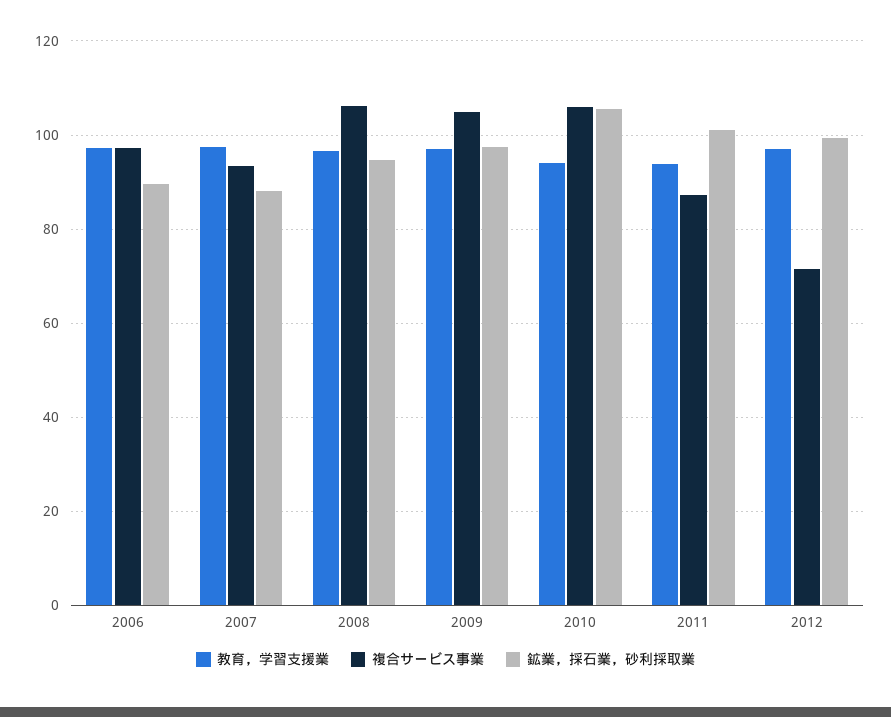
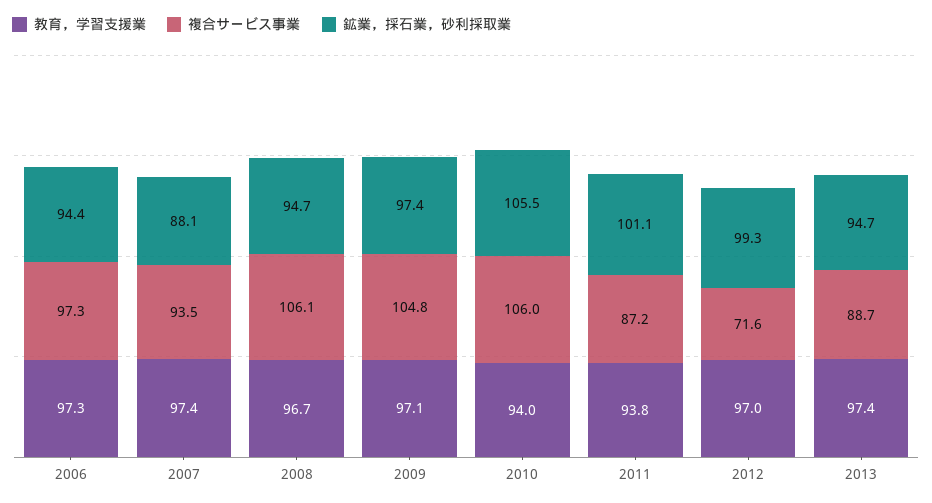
鉱業，採石業，砂利採取業, 2006: 90 -> 94.4
教育，学習支援業, 2013: none -> 97.4
複合サービス事業, 2013: none -> 88.7
鉱業，採石業，砂利採取業, 2013: none -> 94.7

